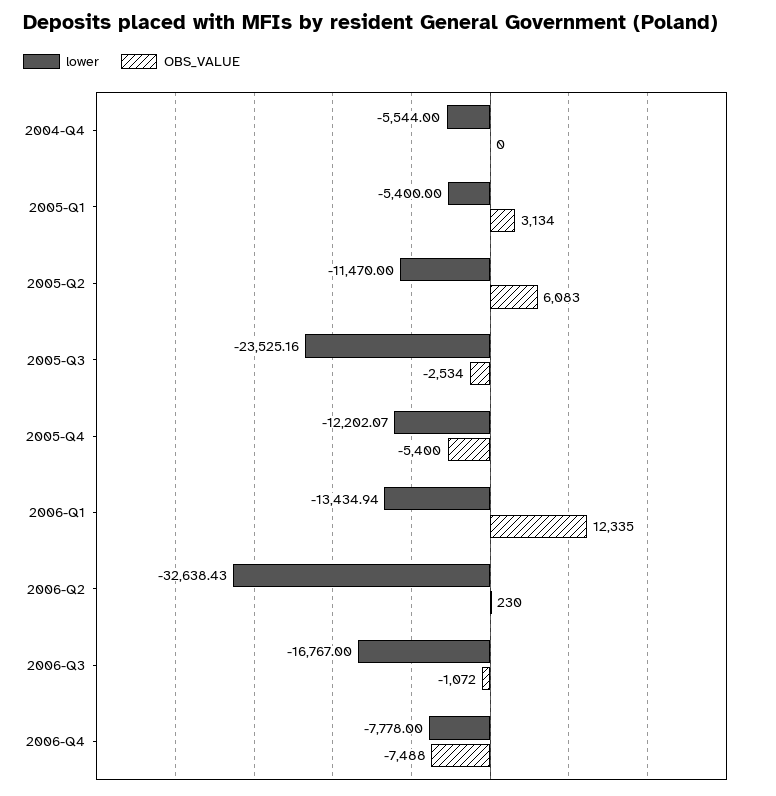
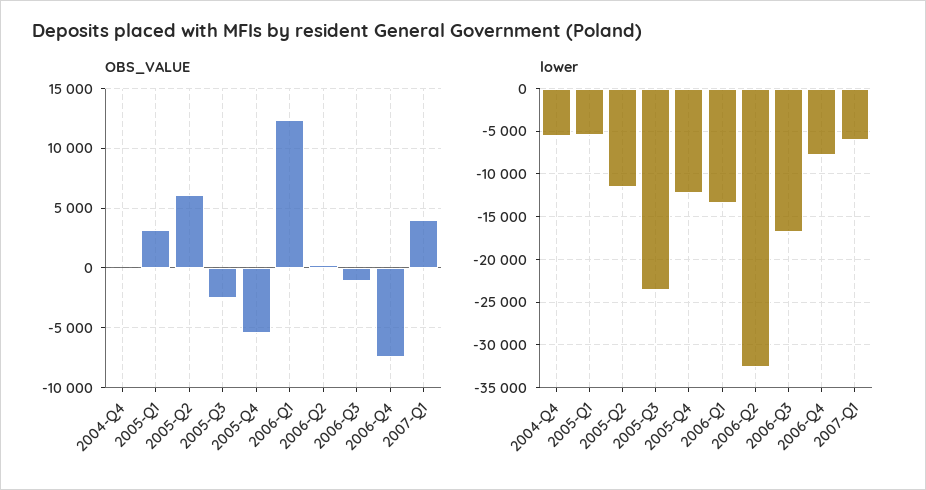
OBS_VALUE, 2007-Q1: none -> 4000
lower, 2007-Q1: none -> -6000

